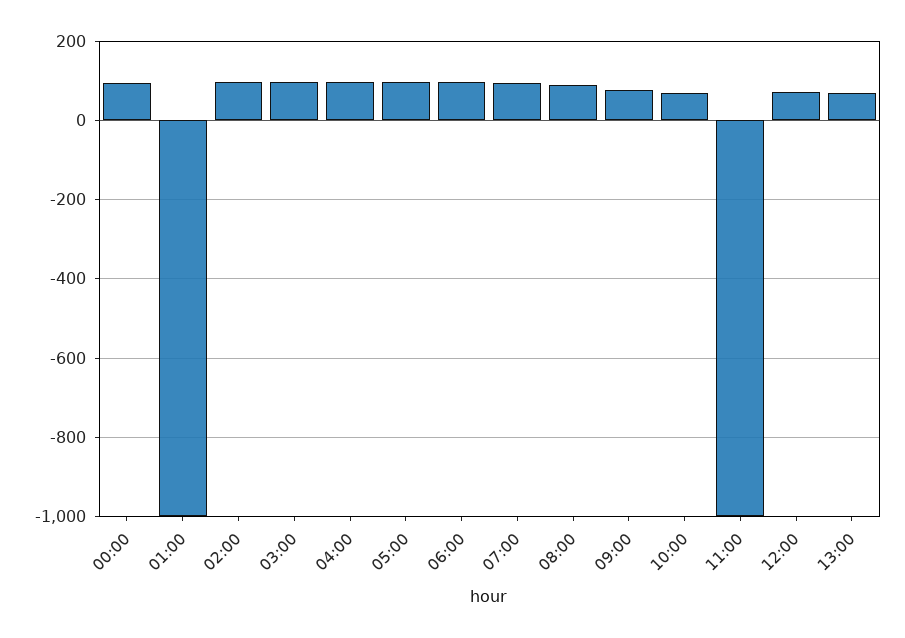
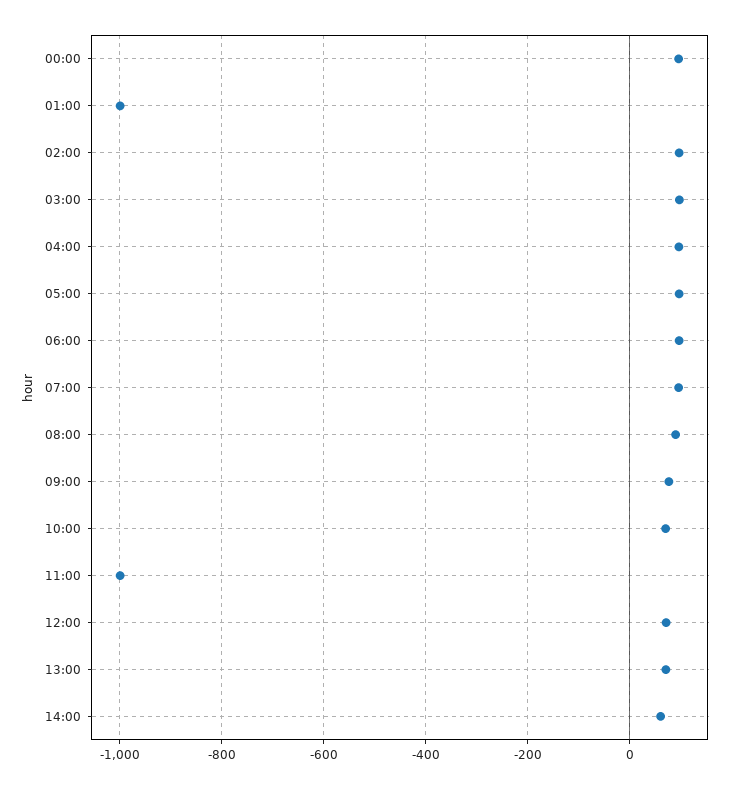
14:00: none -> 60

